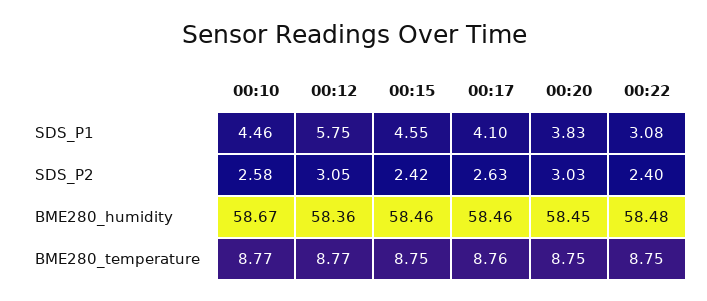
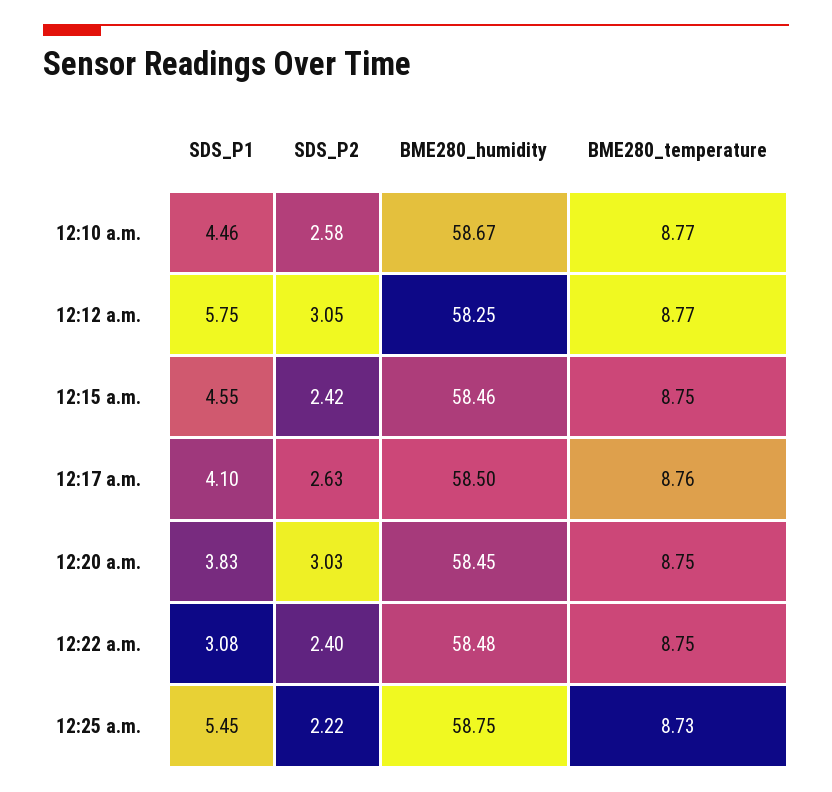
00:12, BME280_humidity: 58.36 -> 58.25
00:17, BME280_humidity: 58.46 -> 58.5
12:25 a.m., SDS_P1: none -> 5.45
12:25 a.m., SDS_P2: none -> 2.22
12:25 a.m., BME280_humidity: none -> 58.75
12:25 a.m., BME280_temperature: none -> 8.73

